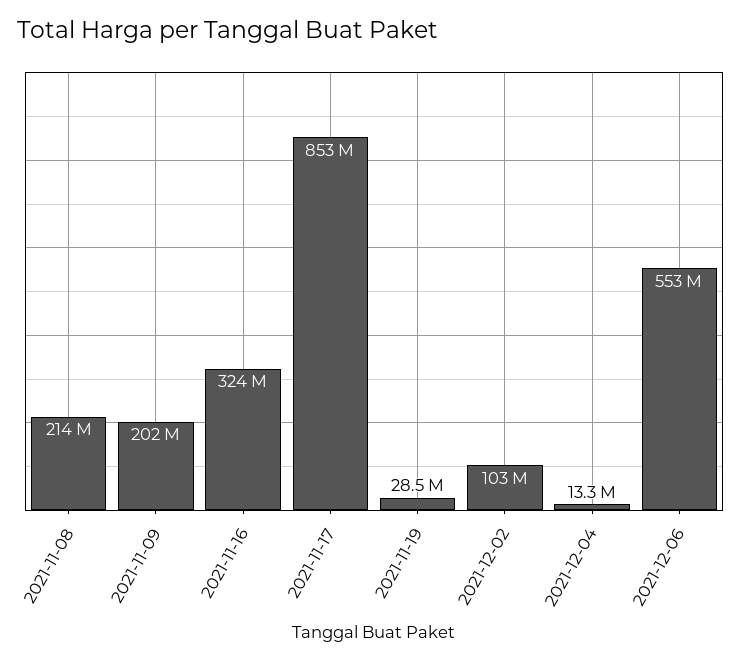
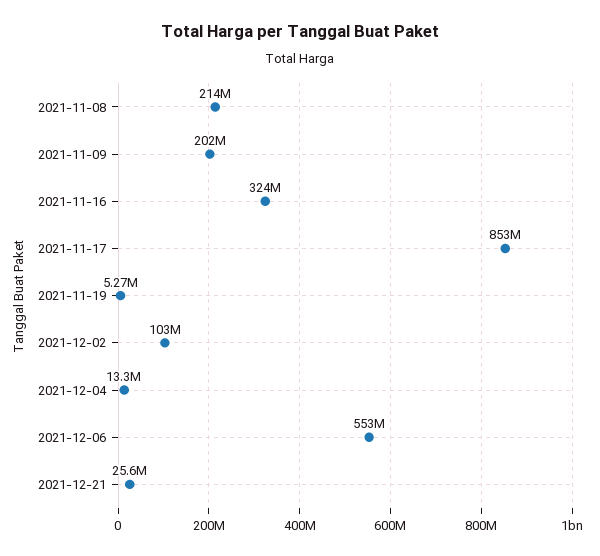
2021-11-19: 28500000 -> 5270000
2021-12-21: none -> 25600000

